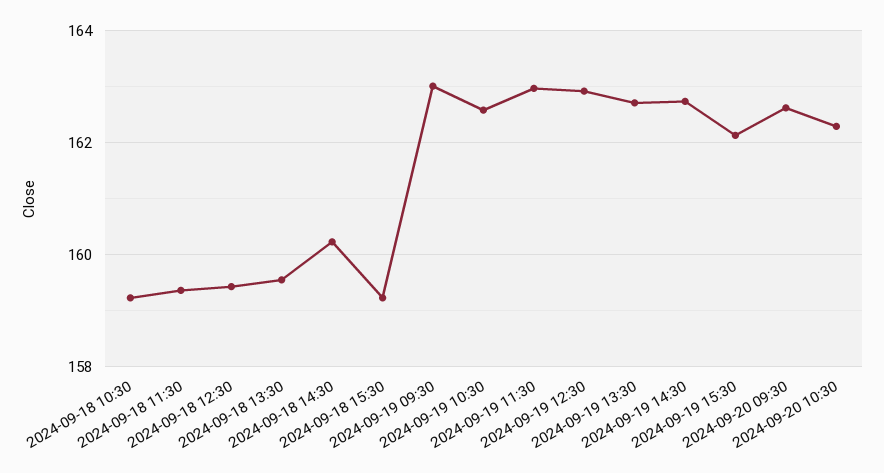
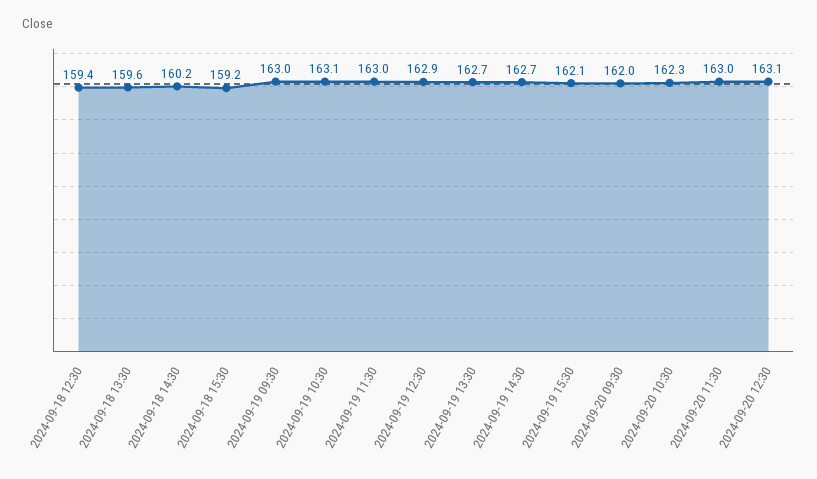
2024-09-18 10:30: 159.2 -> none
2024-09-18 11:30: 159.4 -> none
2024-09-19 10:30: 162.6 -> 163.1
2024-09-20 09:30: 162.6 -> 162
2024-09-20 11:30: none -> 163
2024-09-20 12:30: none -> 163.1

